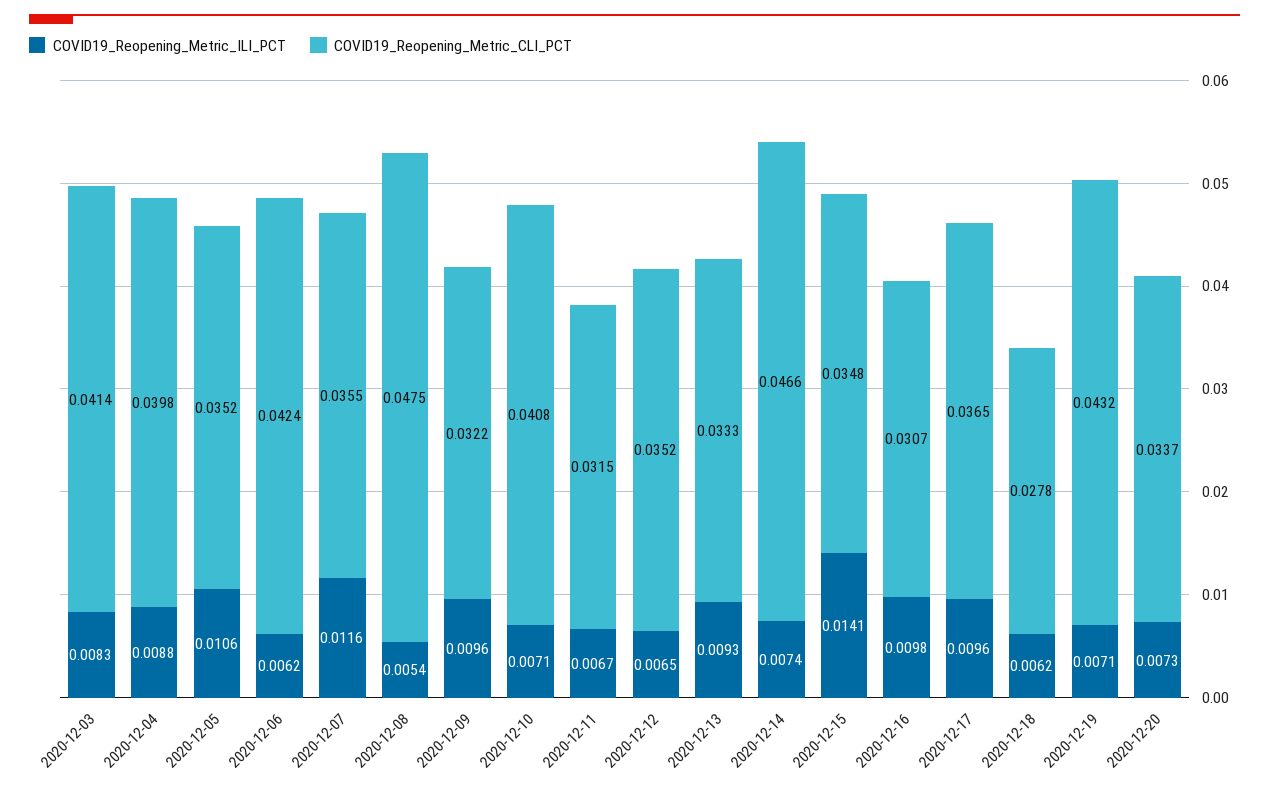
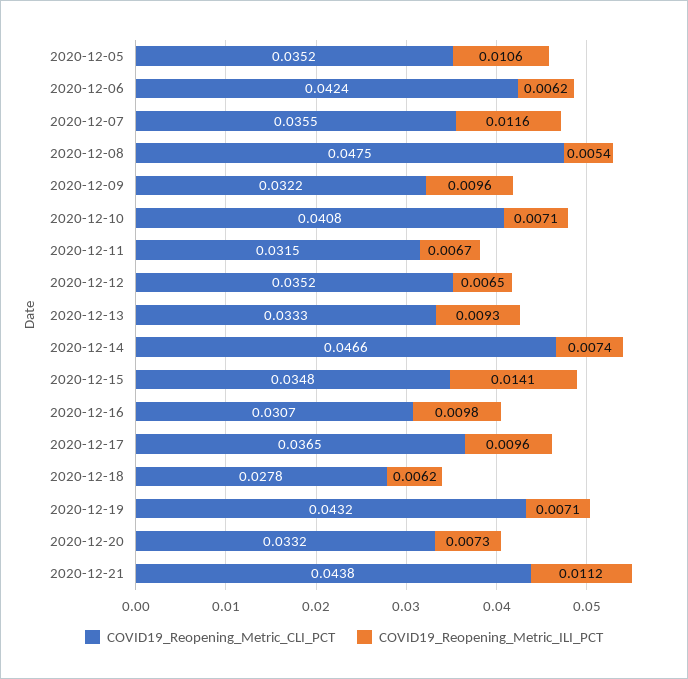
COVID19_Reopening_Metric_ILI_PCT, 2020-12-03: 0.0083 -> none
COVID19_Reopening_Metric_CLI_PCT, 2020-12-03: 0.0414 -> none
COVID19_Reopening_Metric_ILI_PCT, 2020-12-04: 0.0088 -> none
COVID19_Reopening_Metric_CLI_PCT, 2020-12-04: 0.0398 -> none
COVID19_Reopening_Metric_CLI_PCT, 2020-12-20: 0.0337 -> 0.0332
COVID19_Reopening_Metric_CLI_PCT, 2020-12-21: none -> 0.0438
COVID19_Reopening_Metric_ILI_PCT, 2020-12-21: none -> 0.0112

